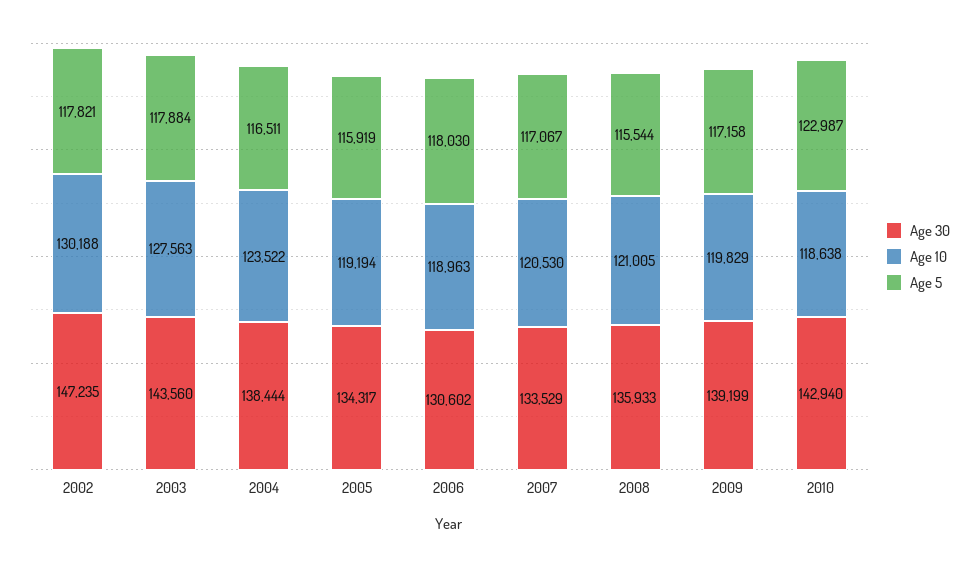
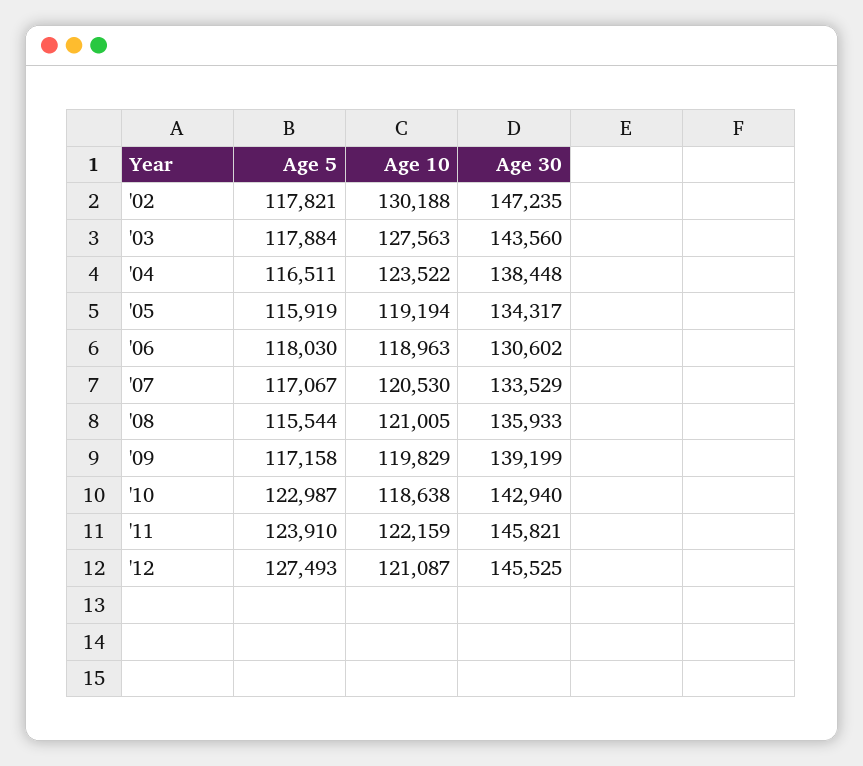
Age 30, 2004: 138444 -> 138448
Age 5, '11: none -> 123910
Age 10, '11: none -> 122159
Age 30, '11: none -> 145821
Age 5, '12: none -> 127493
Age 10, '12: none -> 121087
Age 30, '12: none -> 145525

